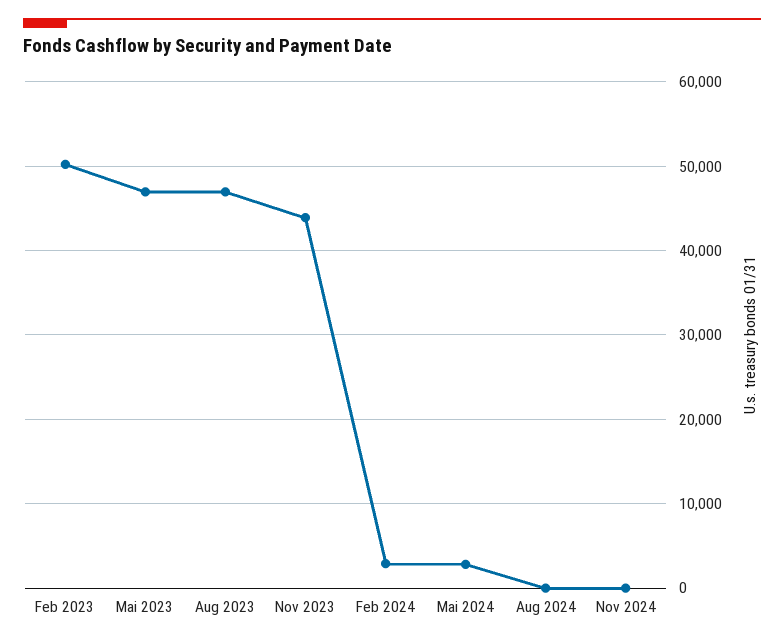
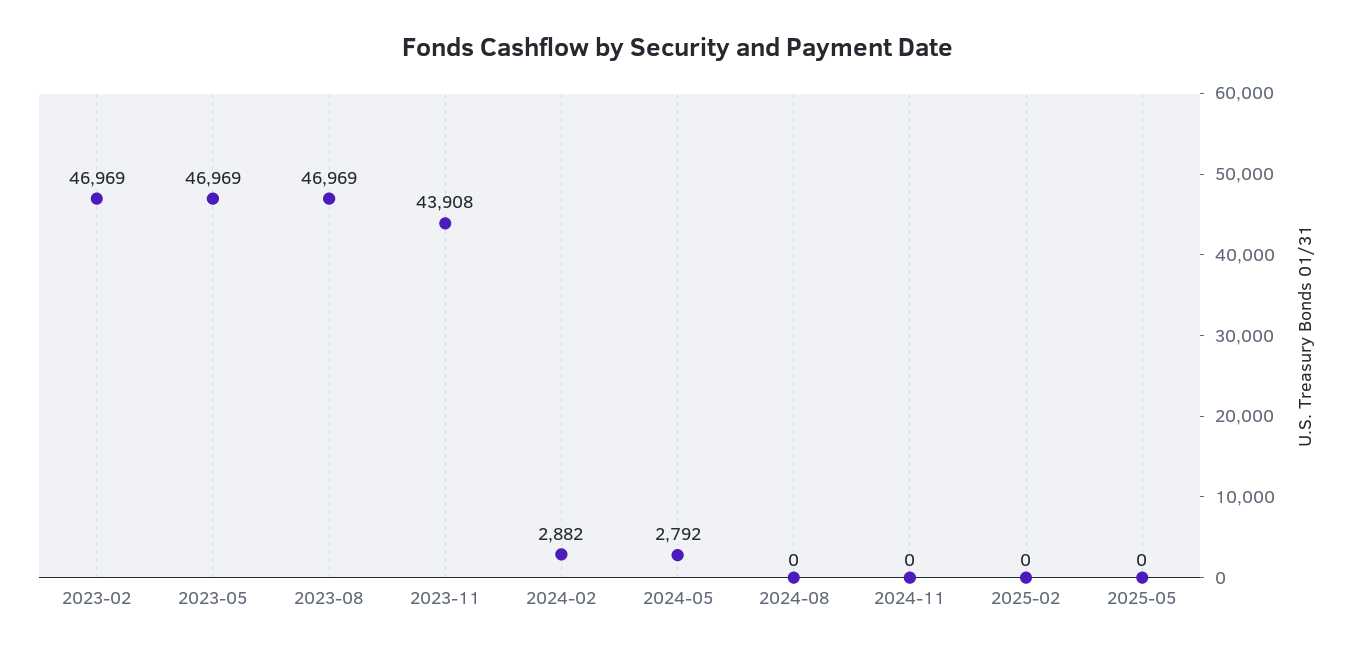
Feb 2023: 50000 -> 46969
2025-02: none -> 0
2025-05: none -> 0

